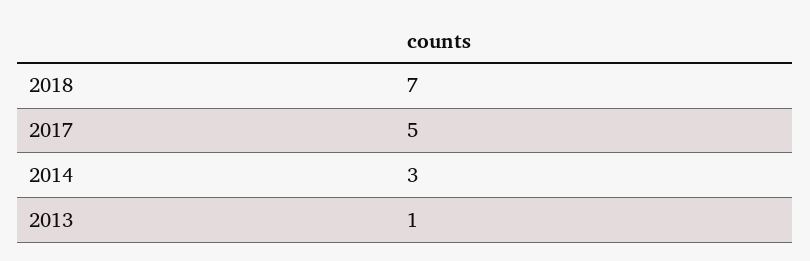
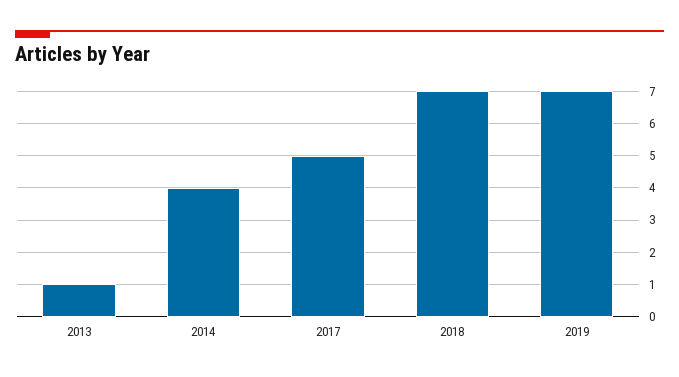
2014: 3 -> 4
2019: none -> 7

